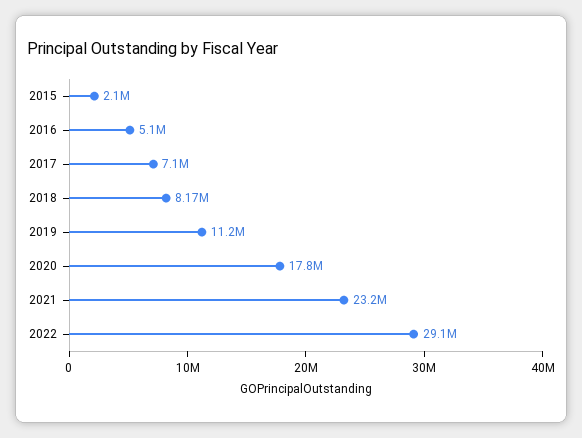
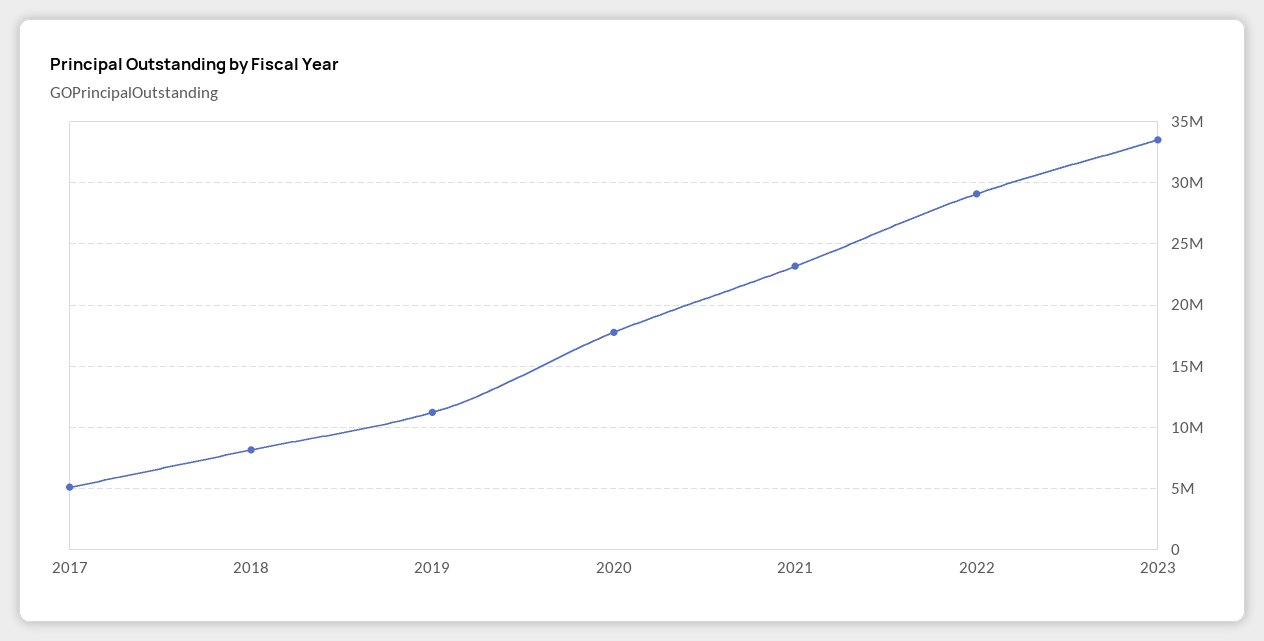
2015: 2100000 -> none
2016: 5100000 -> none
2017: 7100000 -> 5000000
2023: none -> 33500000

